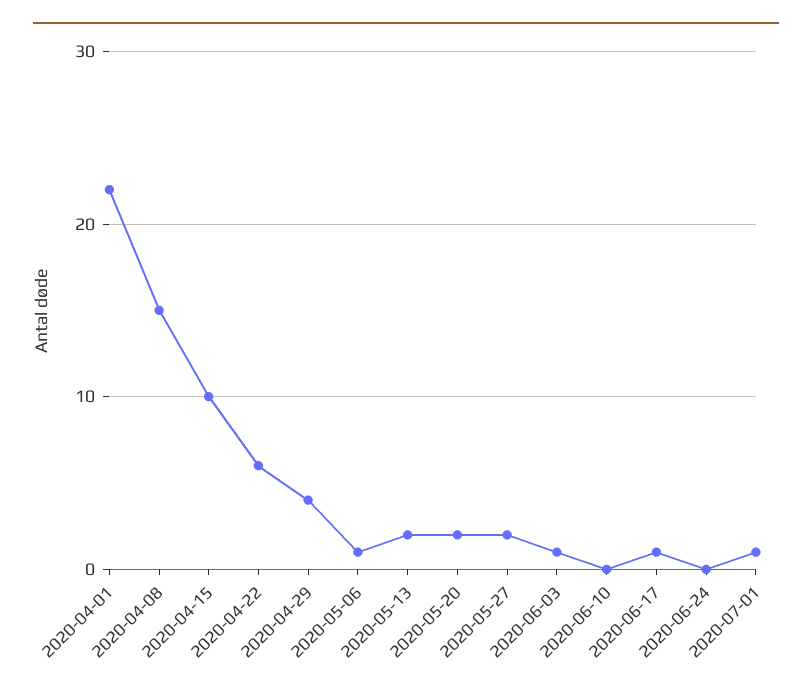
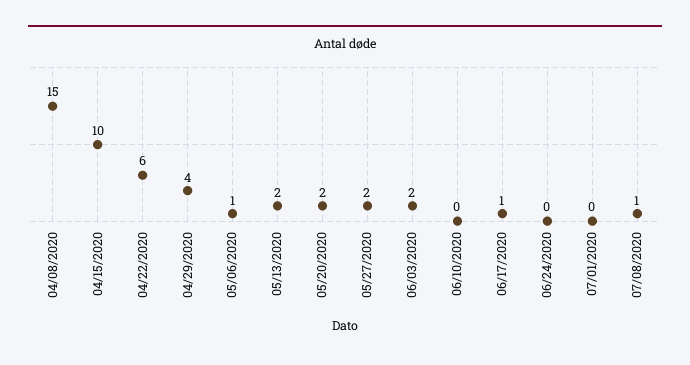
2020-04-01: 22 -> none
2020-06-03: 1 -> 2
2020-07-01: 1 -> 0
07/08/2020: none -> 1

